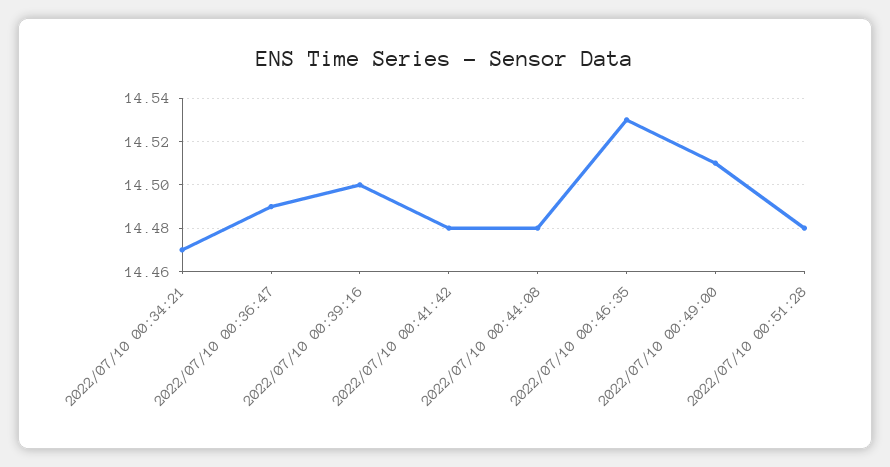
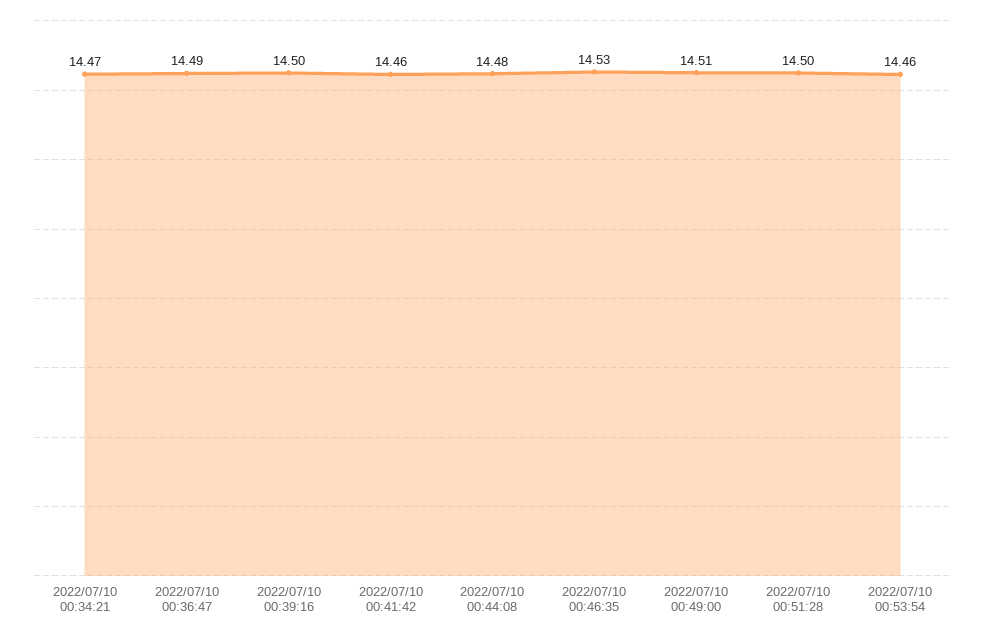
2022/07/10 00:41:42: 14.48 -> 14.46
2022/07/10 00:51:28: 14.48 -> 14.5
2022/07/10 00:53:54: none -> 14.46

